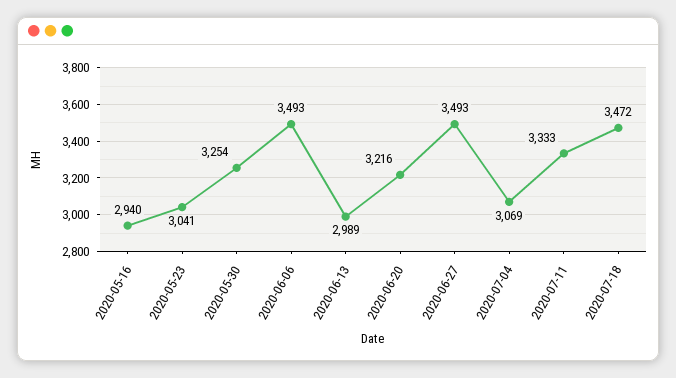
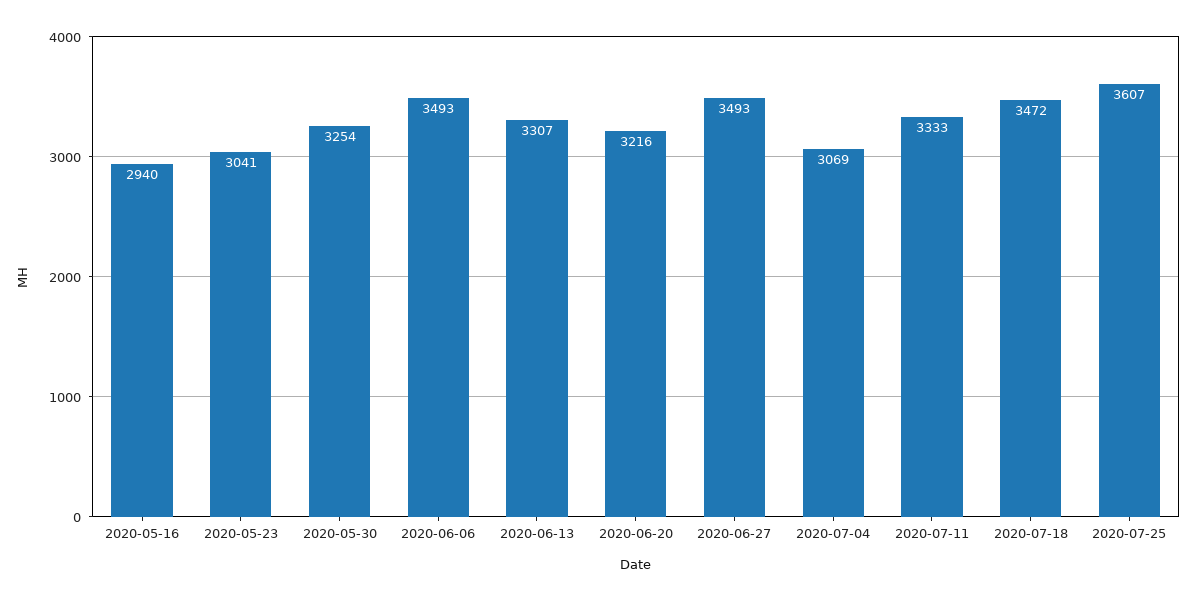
2020-06-13: 2989 -> 3307
2020-07-25: none -> 3607

